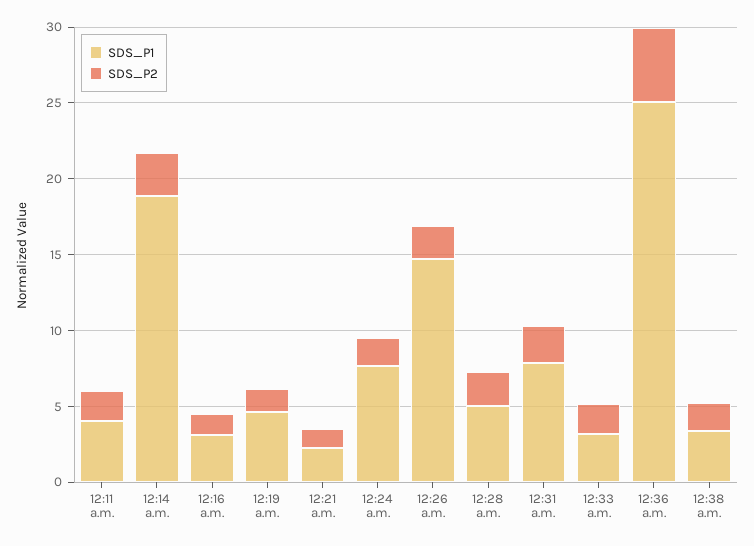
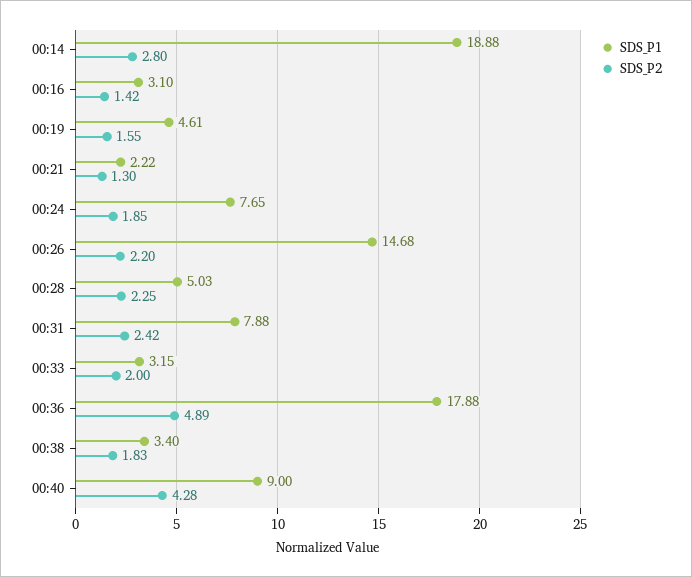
SDS_P1, 12:11 a.m.: 4 -> none
SDS_P2, 12:11 a.m.: 2 -> none
SDS_P1, 12:36 a.m.: 25 -> 17.88
SDS_P1, 00:40: none -> 9
SDS_P2, 00:40: none -> 4.28

